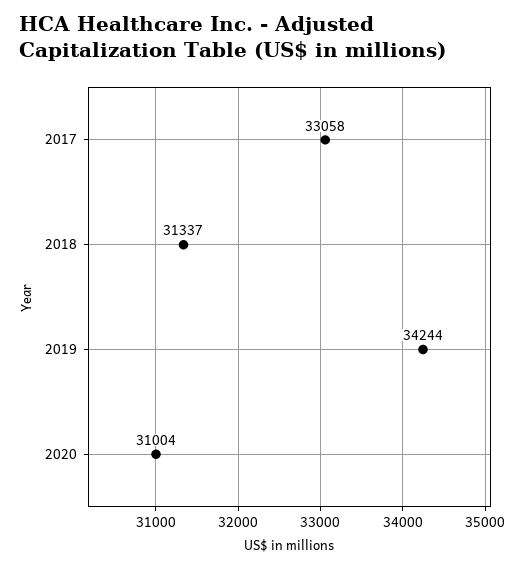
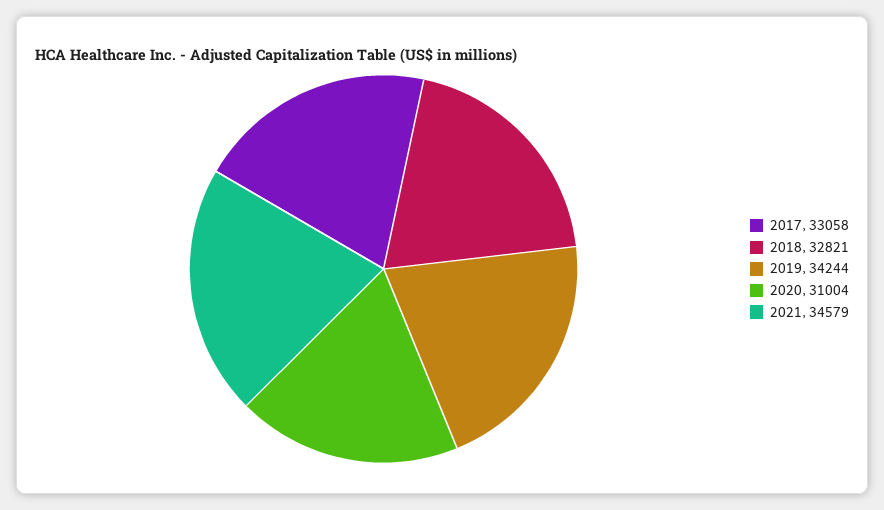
2018: 31337 -> 32821
2021: none -> 34579

